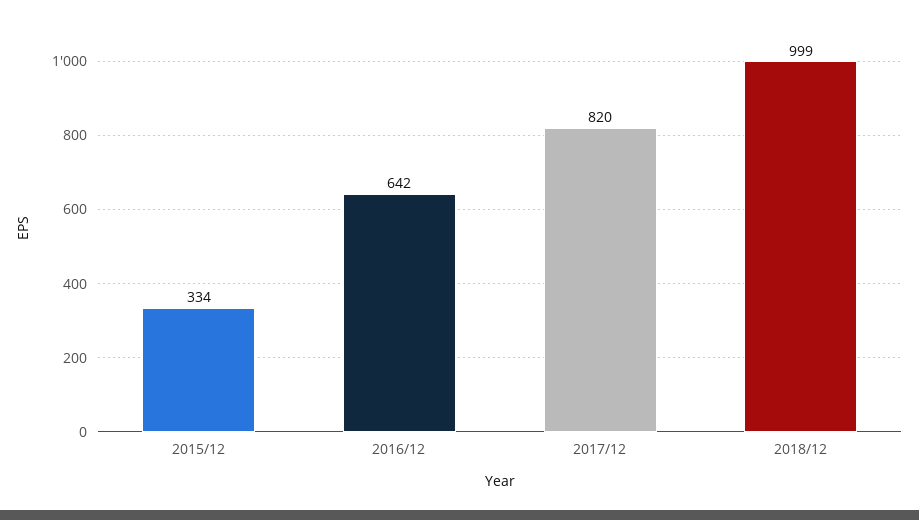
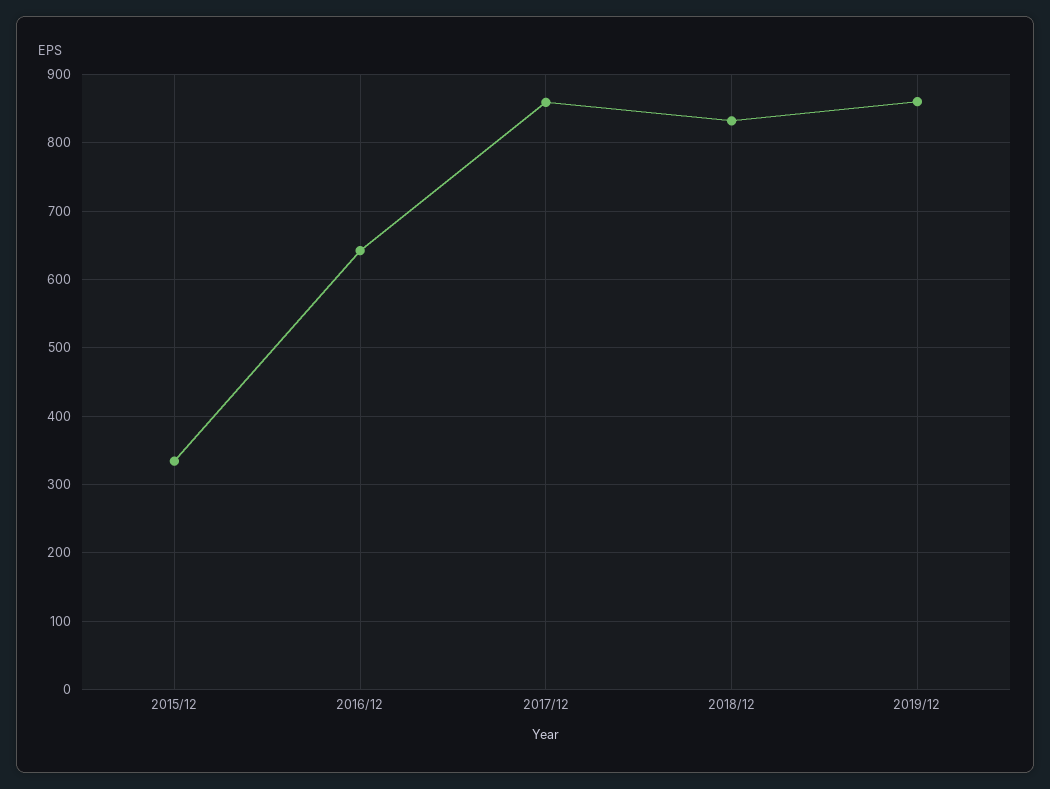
2017/12: 820 -> 860
2018/12: 999 -> 830
2019/12: none -> 860

